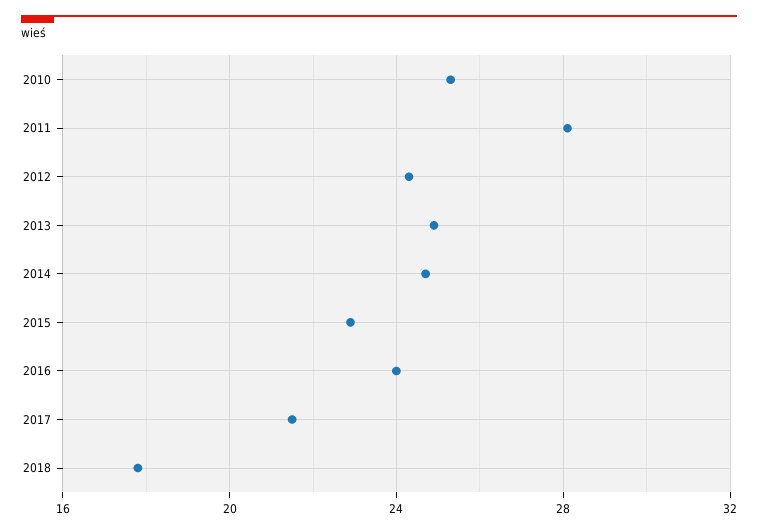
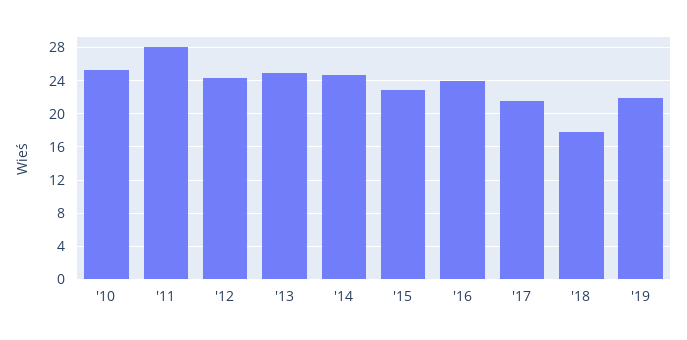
'19: none -> 22

